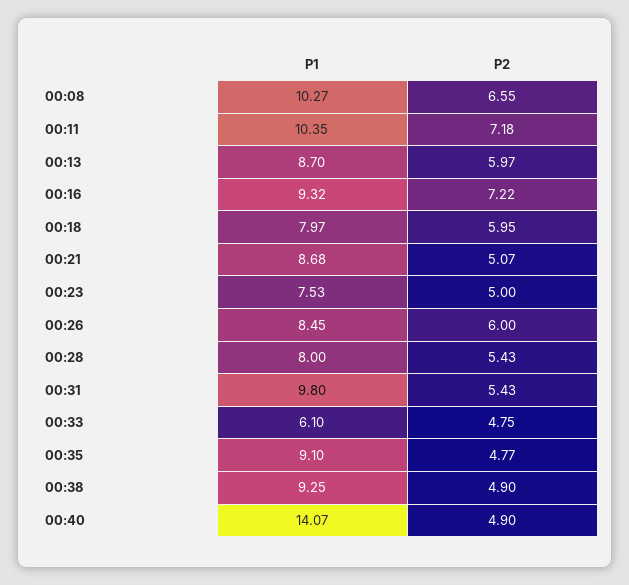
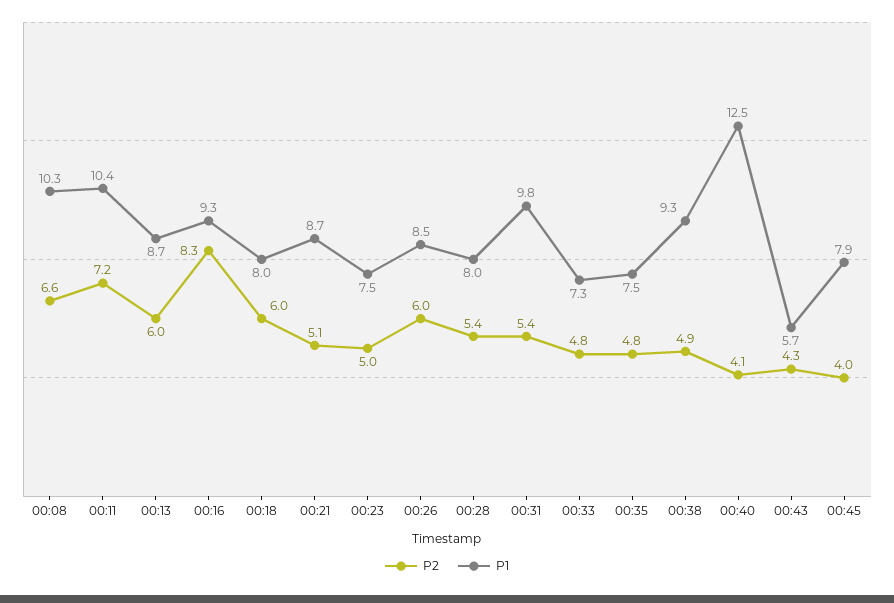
P2, 00:16: 7.22 -> 8.3
P1, 00:33: 6.1 -> 7.3
P1, 00:35: 9.1 -> 7.5
P1, 00:40: 14.07 -> 12.5
P2, 00:40: 4.9 -> 4.1
P2, 00:43: none -> 4.3
P1, 00:43: none -> 5.7
P2, 00:45: none -> 4
P1, 00:45: none -> 7.9

